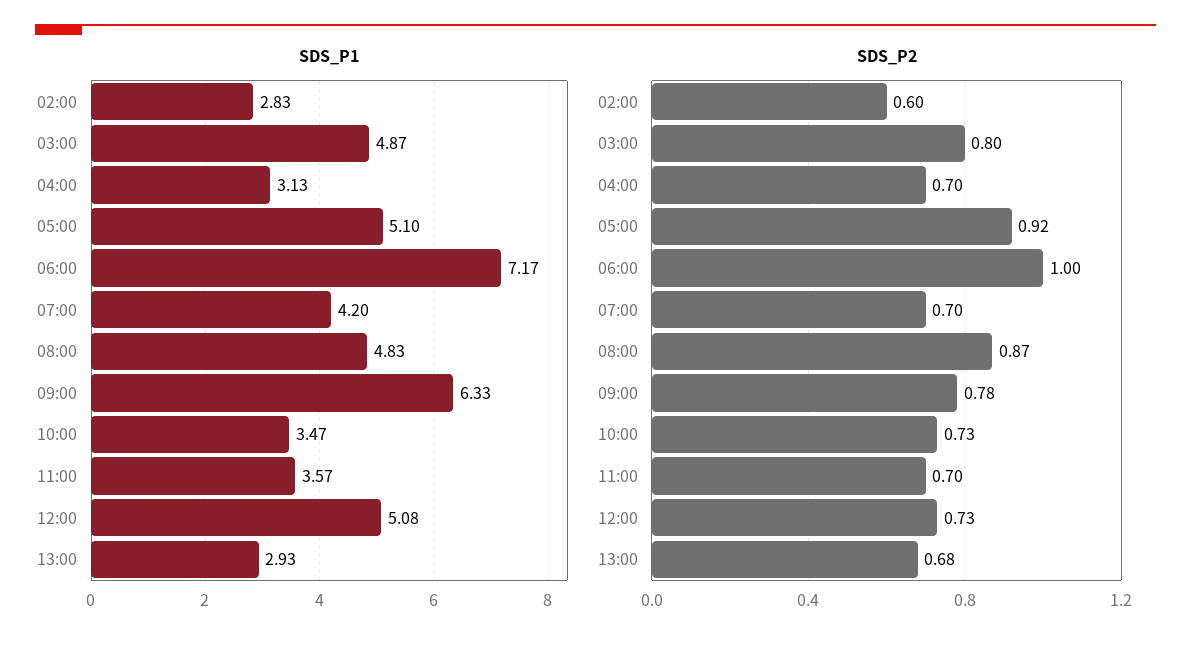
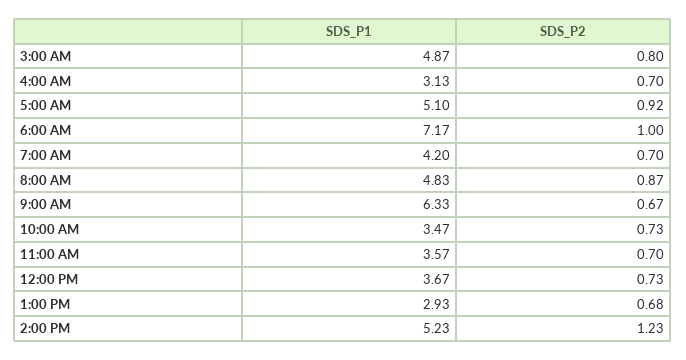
SDS_P1, 02:00: 2.83 -> none
SDS_P1, 12:00: 5.08 -> 3.67
SDS_P2, 02:00: 0.6 -> none
SDS_P2, 09:00: 0.78 -> 0.67
SDS_P1, 2:00 PM: none -> 5.23
SDS_P2, 2:00 PM: none -> 1.23

